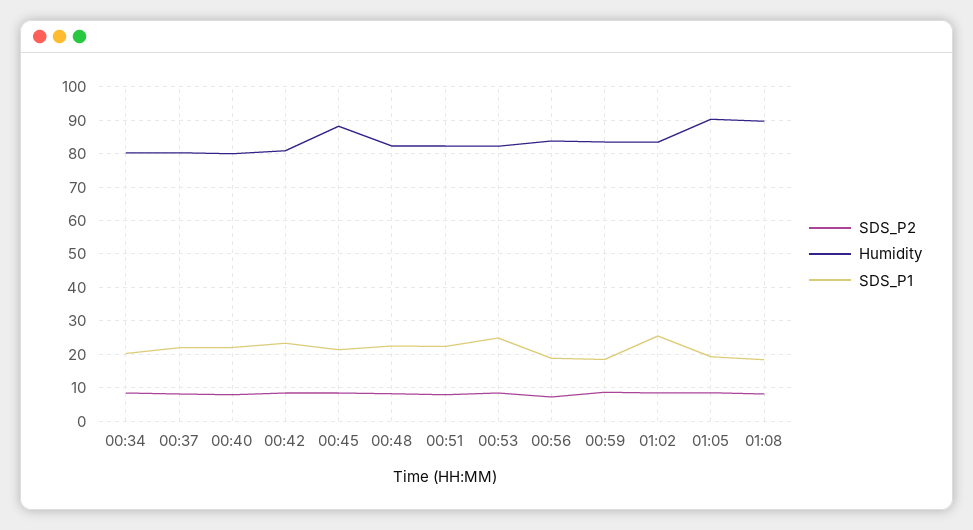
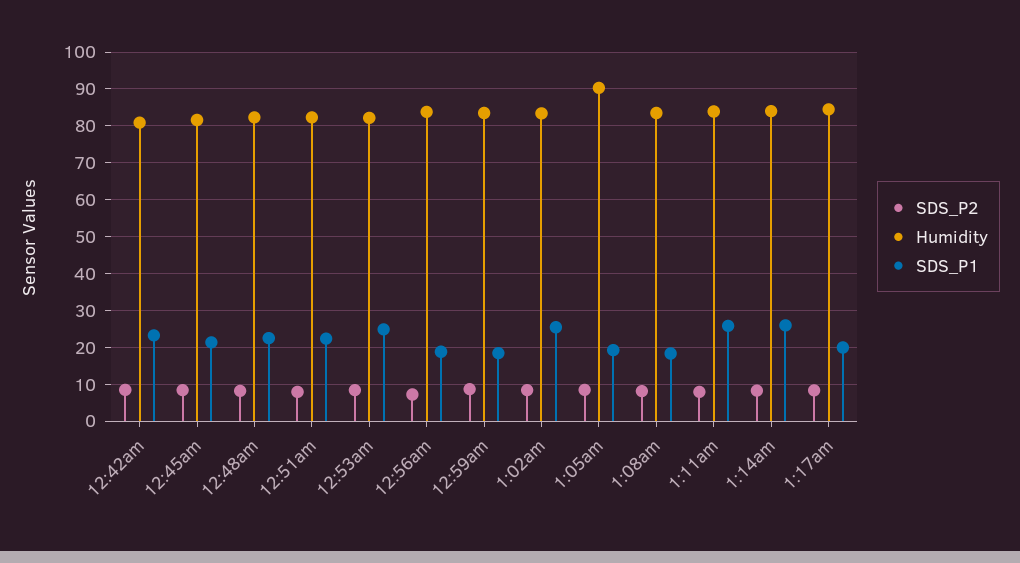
SDS_P2, 00:34: 8 -> none
Humidity, 00:34: 80 -> none
SDS_P1, 00:34: 20 -> none
SDS_P2, 00:37: 8 -> none
Humidity, 00:37: 80 -> none
SDS_P1, 00:37: 22 -> none
SDS_P2, 00:40: 8 -> none
Humidity, 00:40: 80 -> none
SDS_P1, 00:40: 22 -> none
Humidity, 00:45: 88 -> 82
Humidity, 01:08: 90 -> 84
SDS_P2, 1:11am: none -> 8
Humidity, 1:11am: none -> 84
SDS_P1, 1:11am: none -> 26
SDS_P2, 1:14am: none -> 8
Humidity, 1:14am: none -> 84
SDS_P1, 1:14am: none -> 26
SDS_P2, 1:17am: none -> 8
Humidity, 1:17am: none -> 84
SDS_P1, 1:17am: none -> 20

